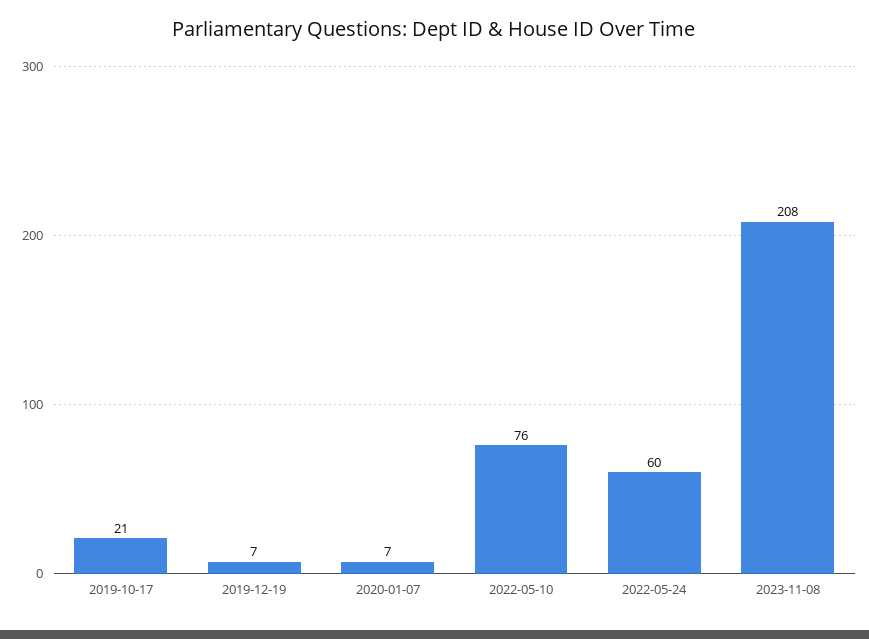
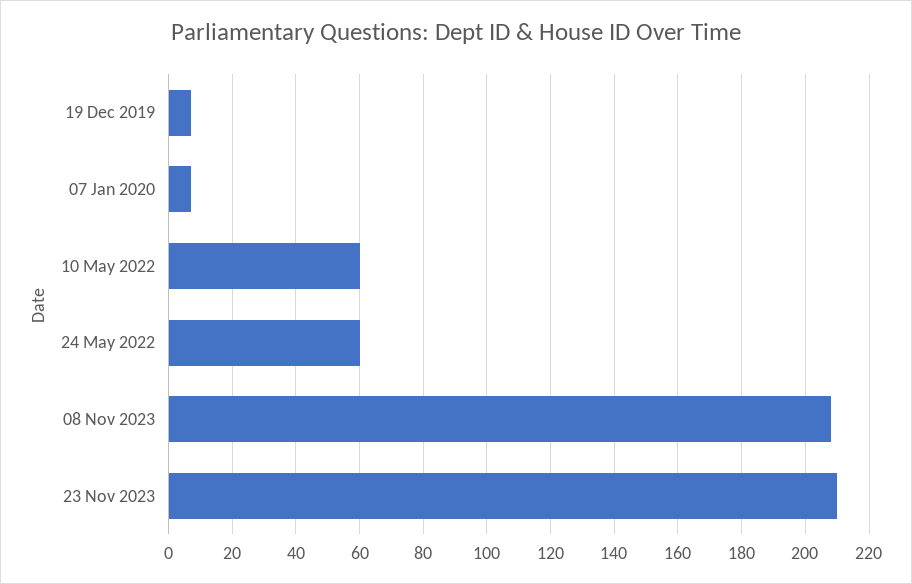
2019-10-17: 21 -> none
2022-05-10: 76 -> 60
23 Nov 2023: none -> 210

